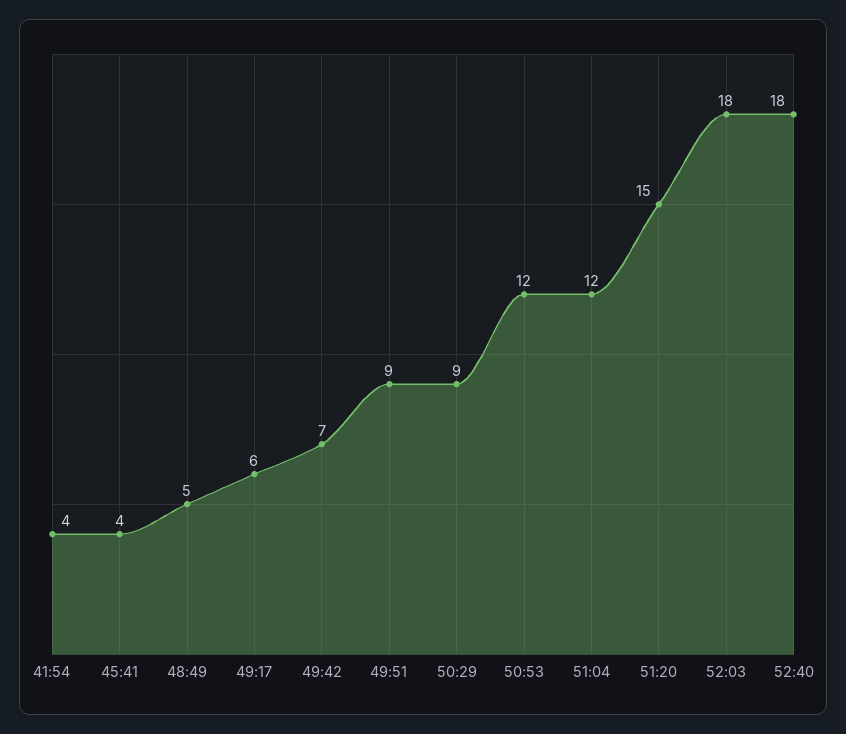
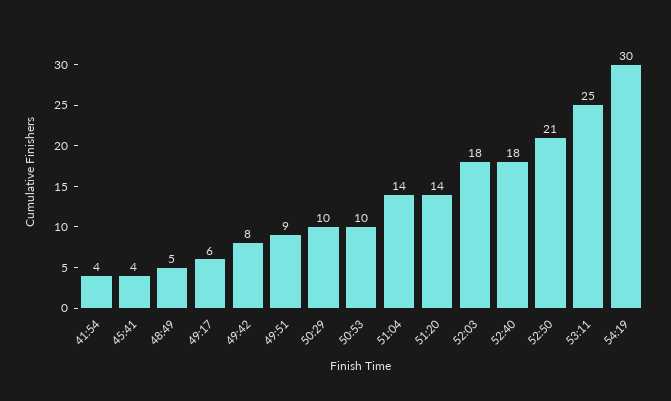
49:42: 7 -> 8
50:29: 9 -> 10
50:53: 12 -> 10
51:04: 12 -> 14
51:20: 15 -> 14
52:50: none -> 21
53:11: none -> 25
54:19: none -> 30

